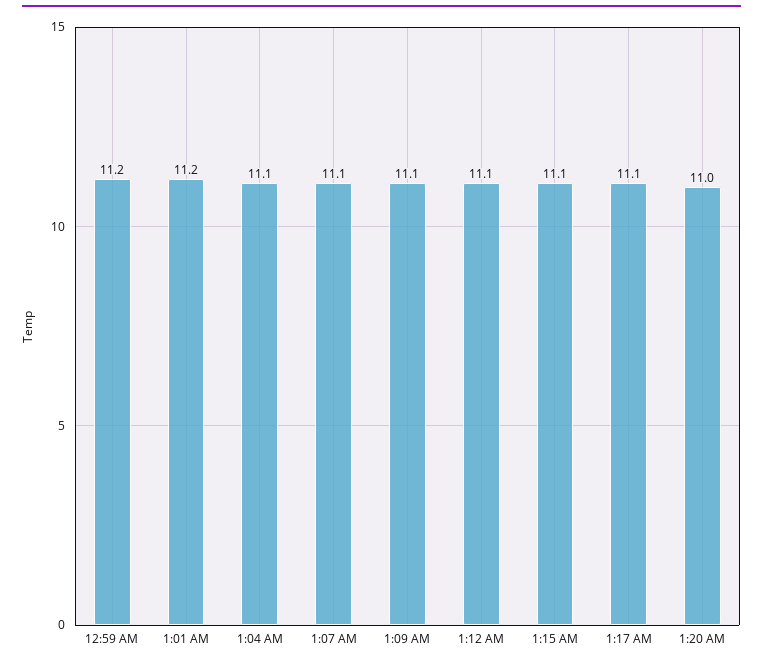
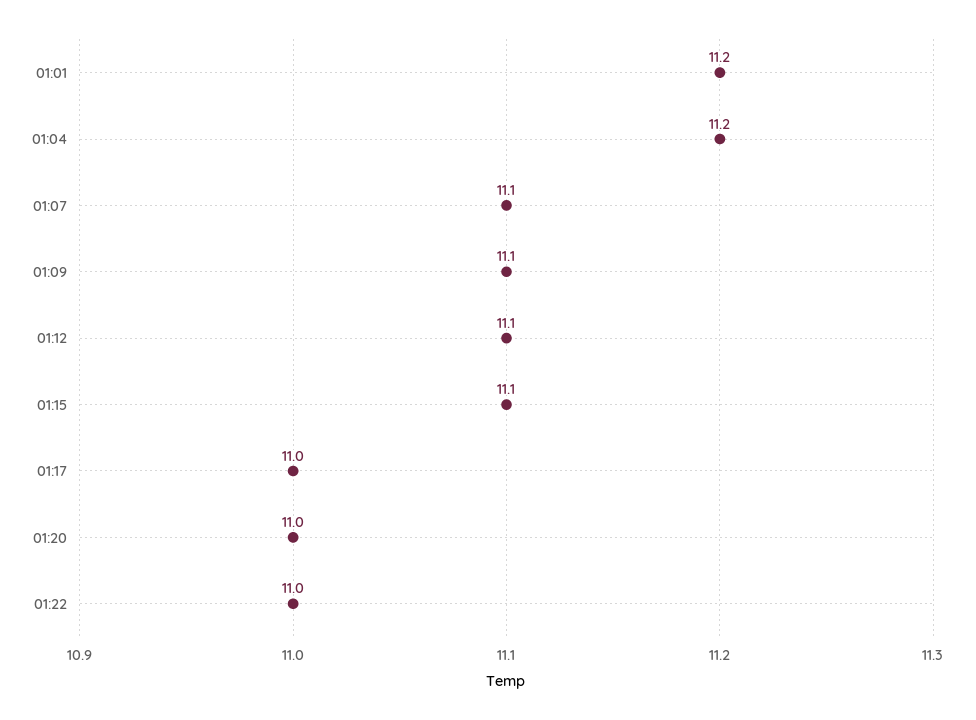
12:59 AM: 11.2 -> none
1:04 AM: 11.1 -> 11.2
1:17 AM: 11.1 -> 11
01:22: none -> 11

